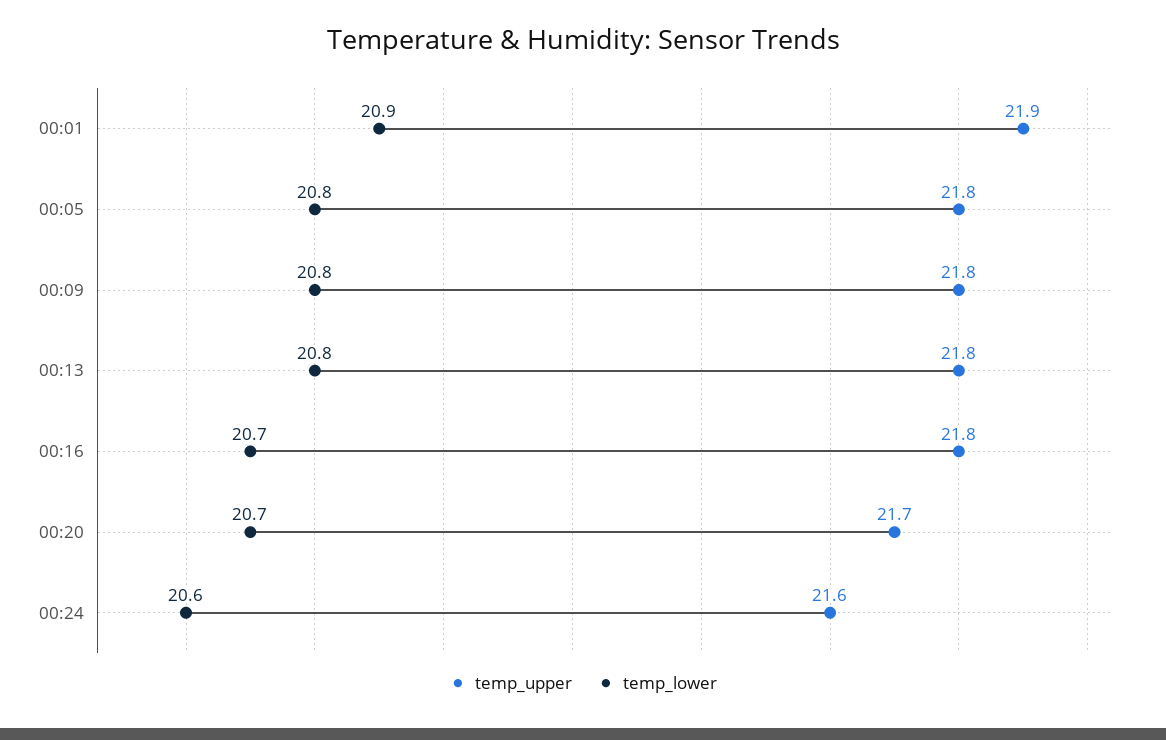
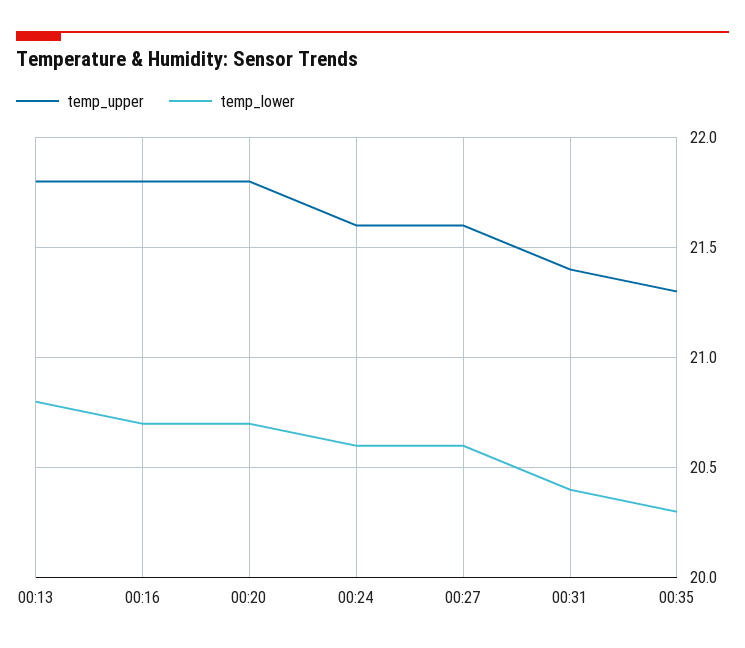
temp_upper, 00:01: 21.9 -> none
temp_lower, 00:01: 20.9 -> none
temp_upper, 00:05: 21.8 -> none
temp_lower, 00:05: 20.8 -> none
temp_upper, 00:09: 21.8 -> none
temp_lower, 00:09: 20.8 -> none
temp_upper, 00:20: 21.7 -> 21.8
temp_upper, 00:27: none -> 21.6
temp_lower, 00:27: none -> 20.6
temp_upper, 00:31: none -> 21.4
temp_lower, 00:31: none -> 20.4
temp_upper, 00:35: none -> 21.3
temp_lower, 00:35: none -> 20.3

